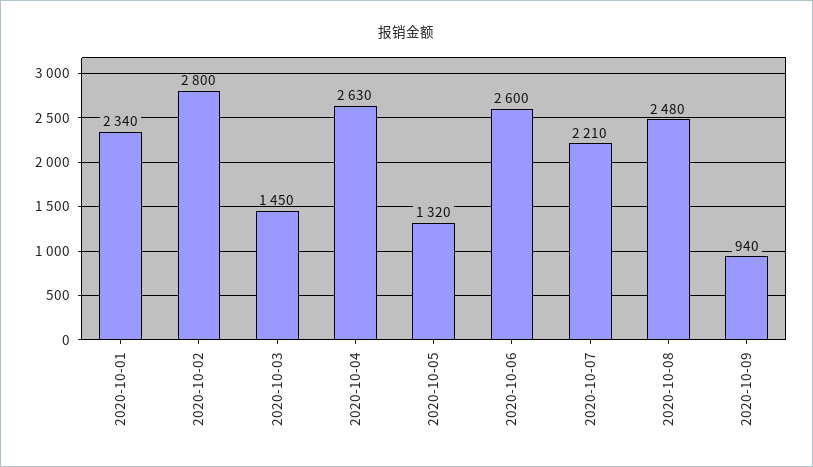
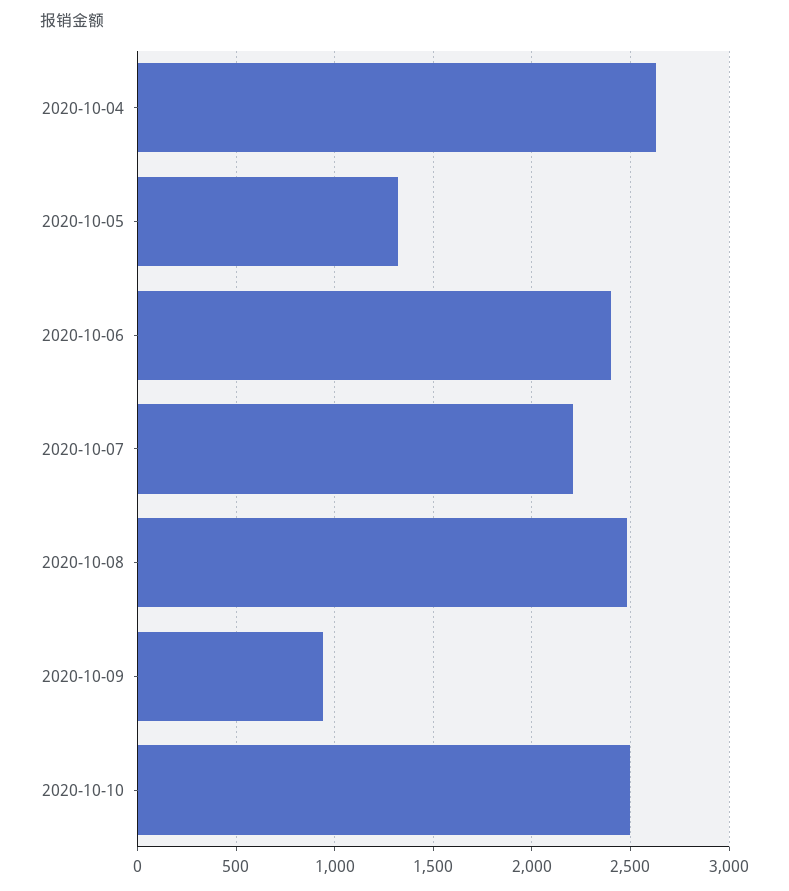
2020-10-01: 2340 -> none
2020-10-02: 2800 -> none
2020-10-03: 1450 -> none
2020-10-06: 2600 -> 2400
2020-10-10: none -> 2500

